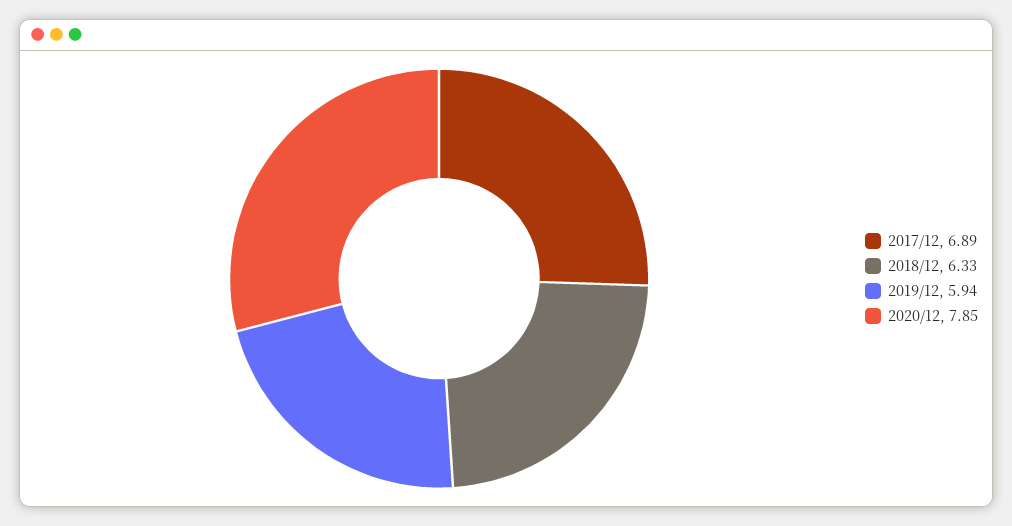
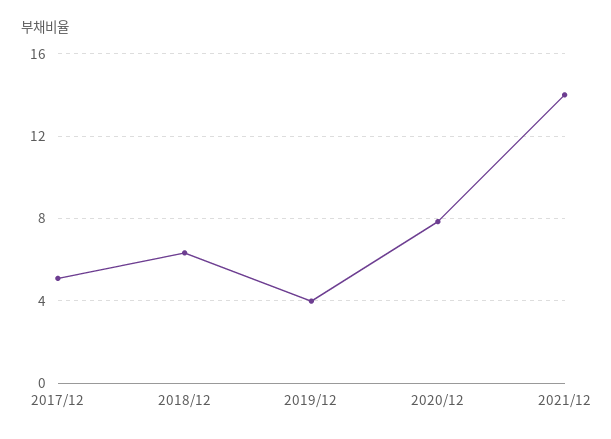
2017/12: 6.89 -> 5
2019/12: 5.94 -> 4
2021/12: none -> 14

